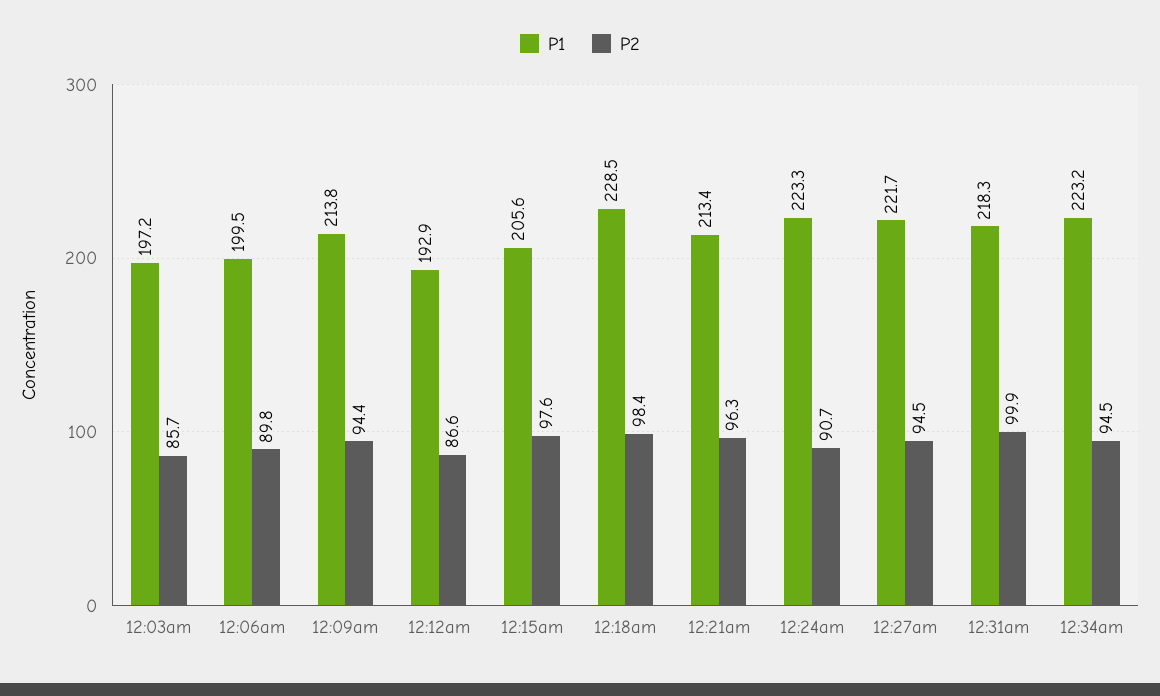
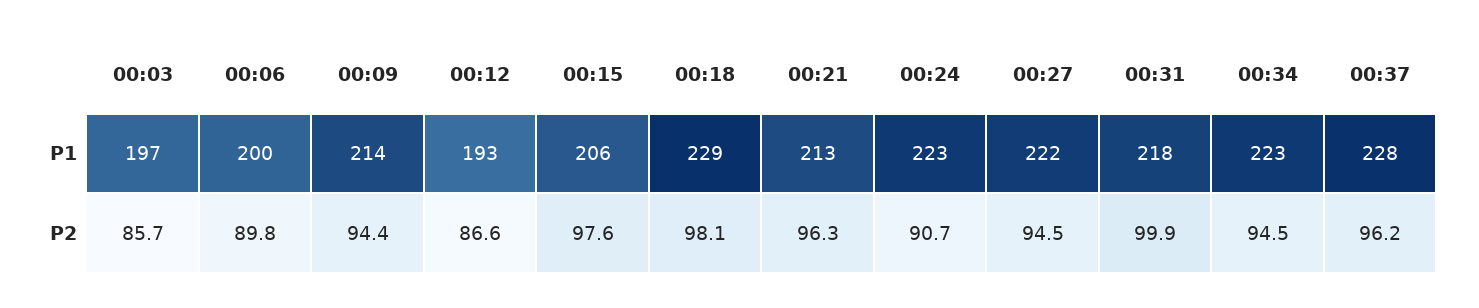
P2, 12:18am: 98.4 -> 98.1
P1, 00:37: none -> 228
P2, 00:37: none -> 96.2

